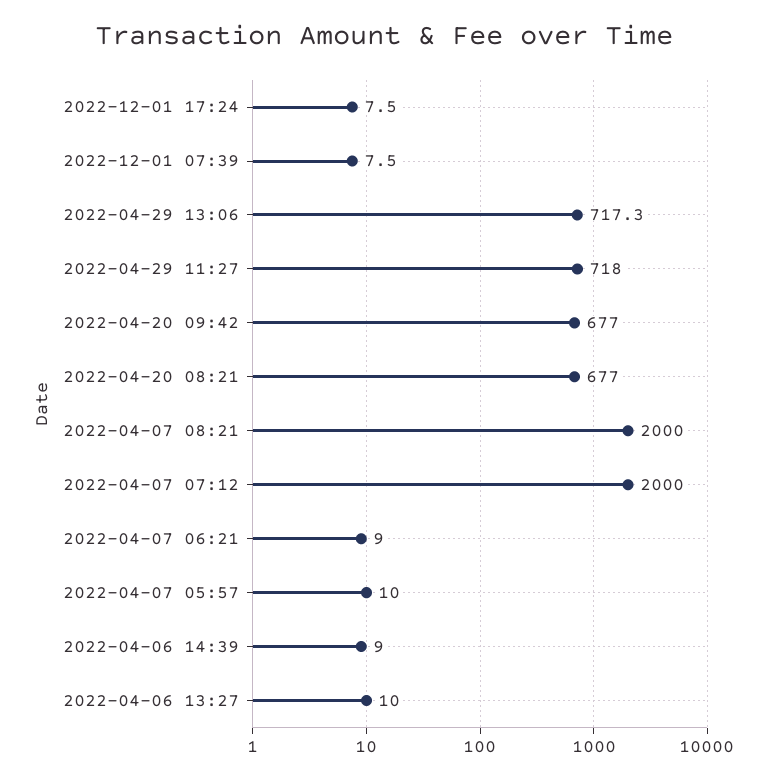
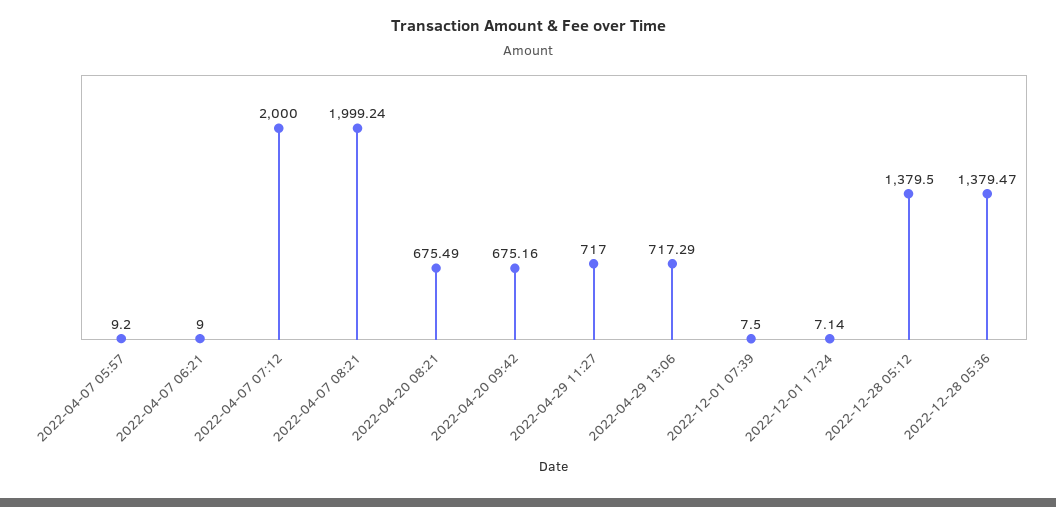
2022-12-01 17:24: 7.5 -> 7.14
2022-04-29 11:27: 718 -> 717
2022-04-20 09:42: 677 -> 675.16
2022-04-20 08:21: 677 -> 675.49
2022-04-07 08:21: 2000 -> 1999.24
2022-04-07 05:57: 10 -> 9.2
2022-04-06 14:39: 9 -> none
2022-04-06 13:27: 10 -> none
2022-12-28 05:12: none -> 1379.5
2022-12-28 05:36: none -> 1379.47

